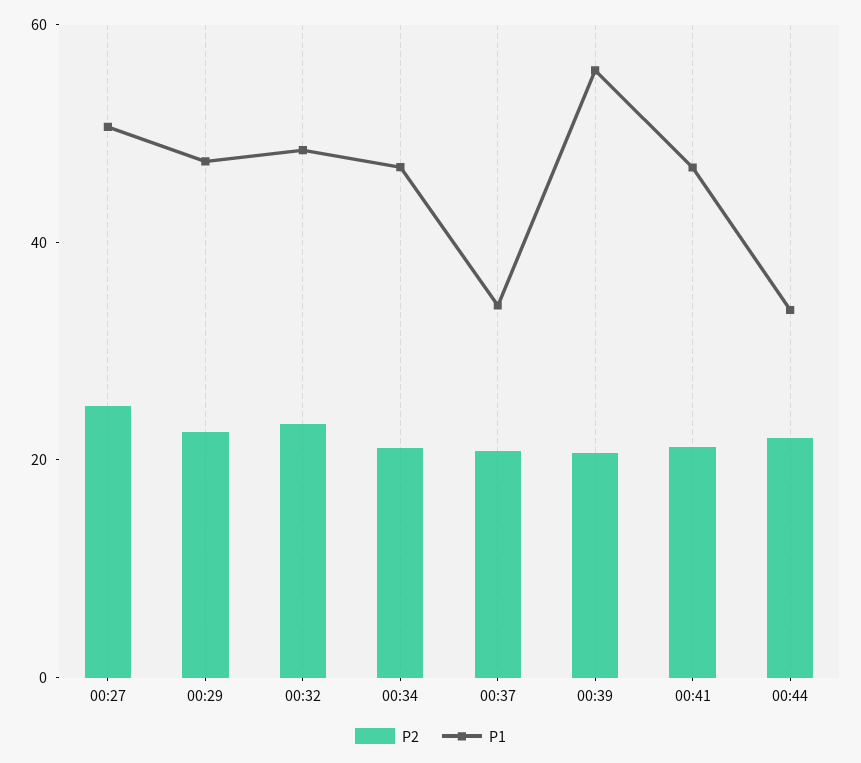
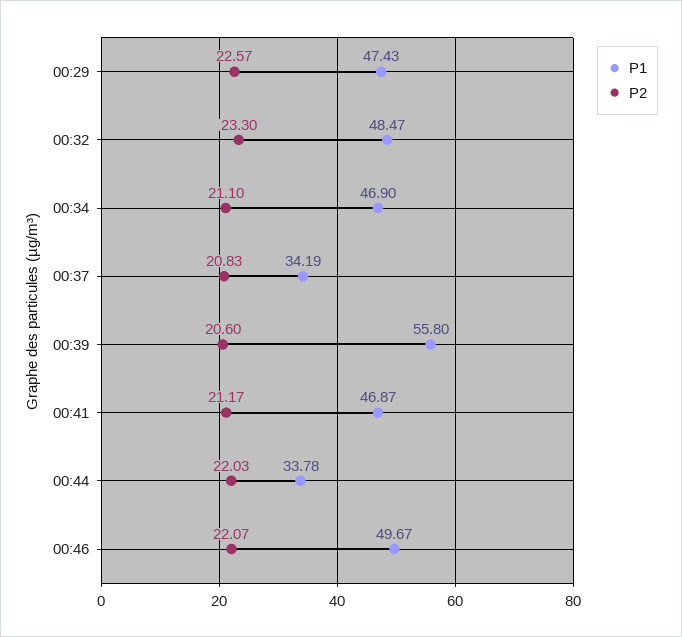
P2, 00:27: 25 -> none
P1, 00:27: 50 -> none
P1, 00:46: none -> 49.67
P2, 00:46: none -> 22.07

